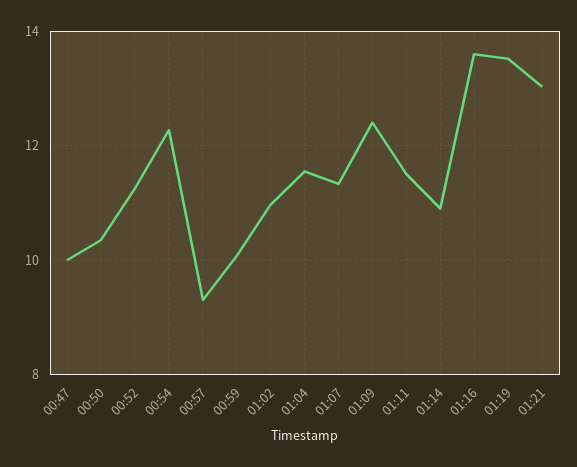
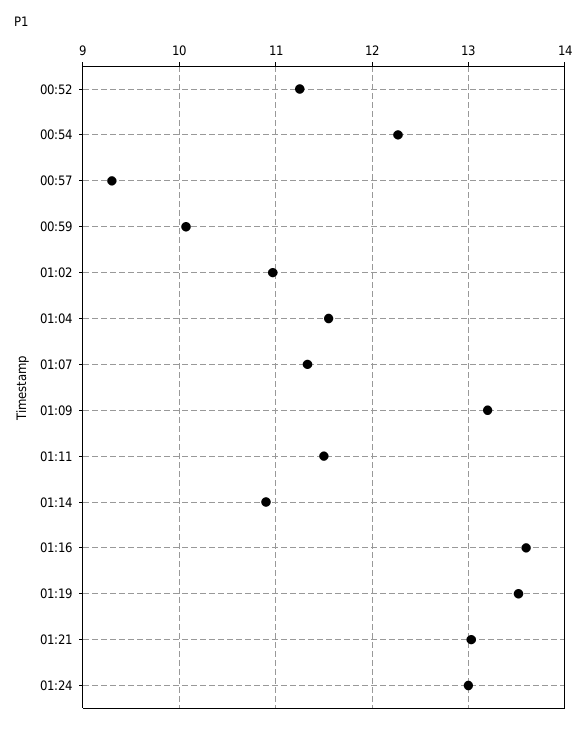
00:47: 10 -> none
00:50: 10.4 -> none
01:09: 12.4 -> 13.2
01:24: none -> 13

